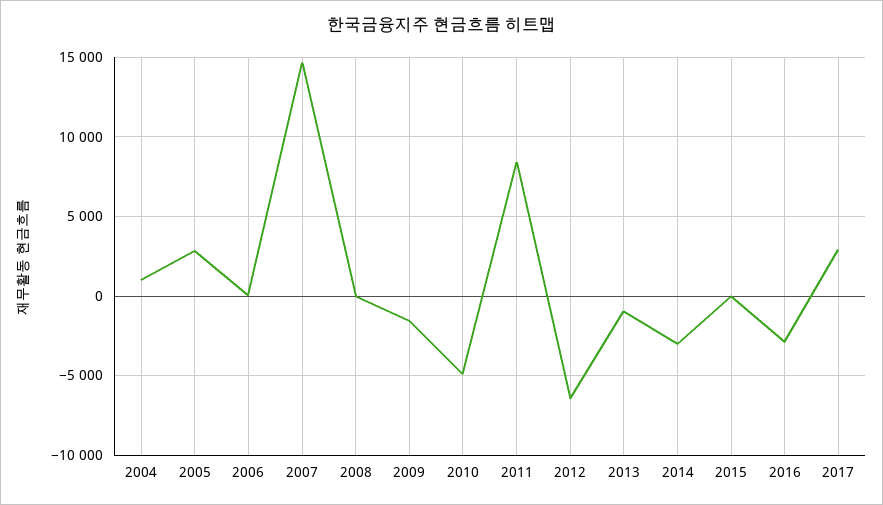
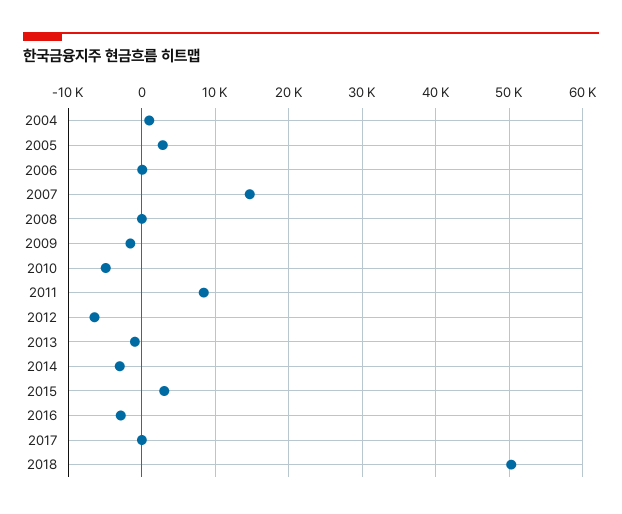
2015: 0 -> 3000
2017: 3000 -> 0
2018: none -> 50000

